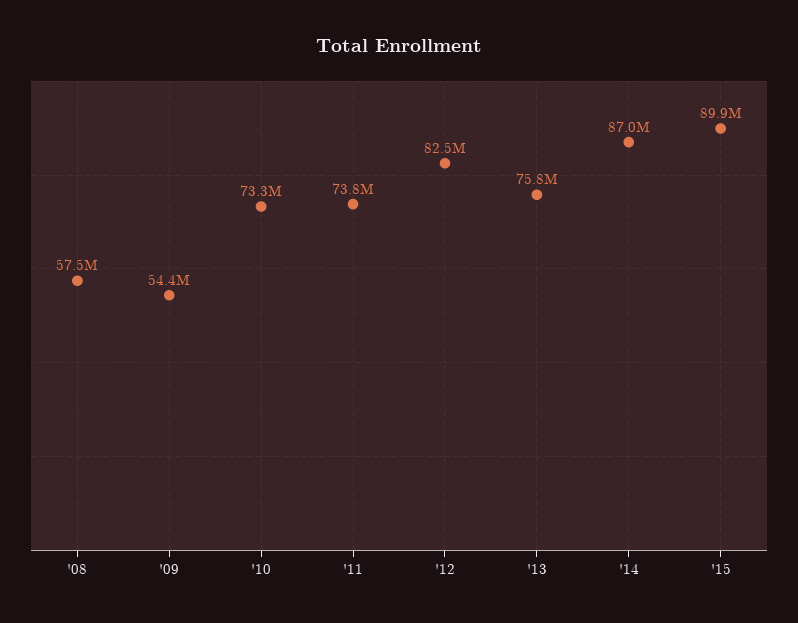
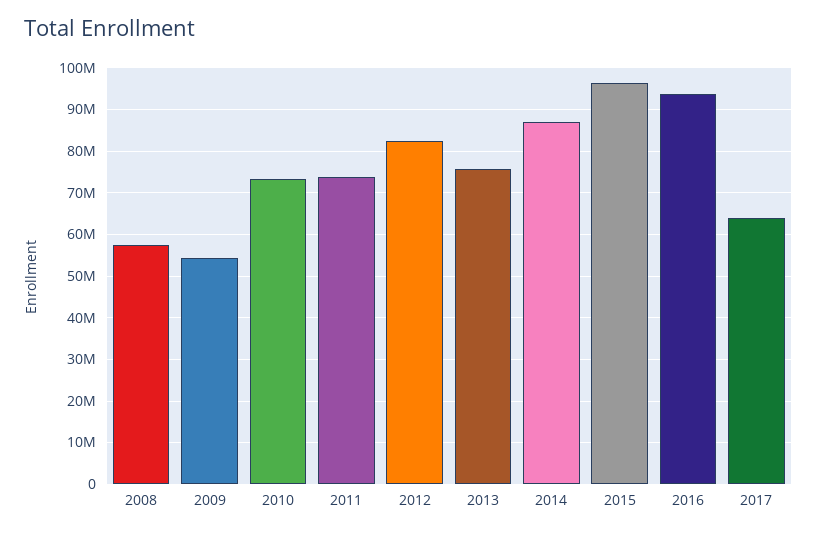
'15: 89900000 -> 96000000
2016: none -> 94000000
2017: none -> 64000000

